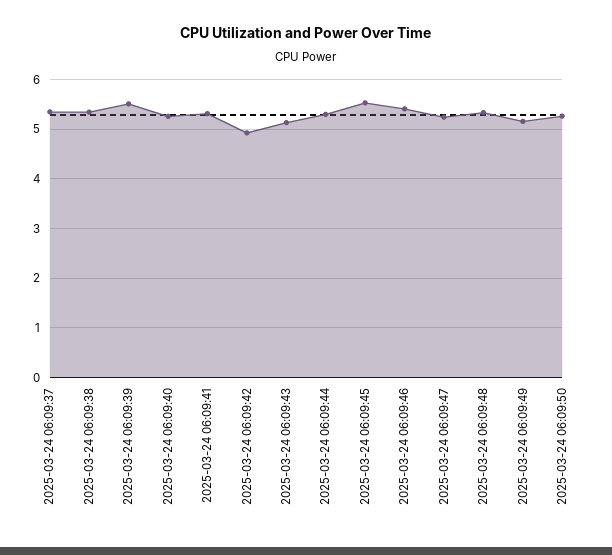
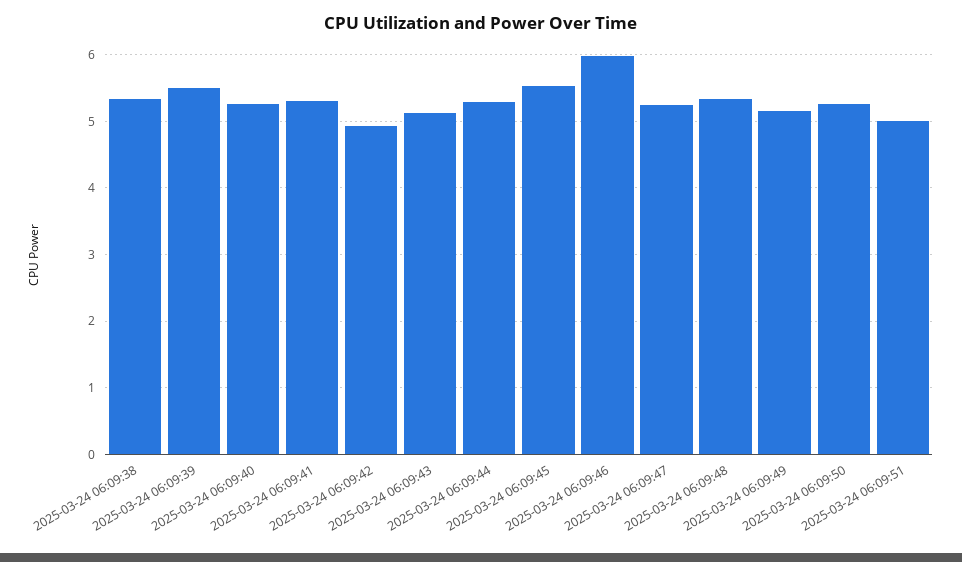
2025-03-24 06:09:37: 5.4 -> none
2025-03-24 06:09:46: 5.4 -> 6
2025-03-24 06:09:51: none -> 5

